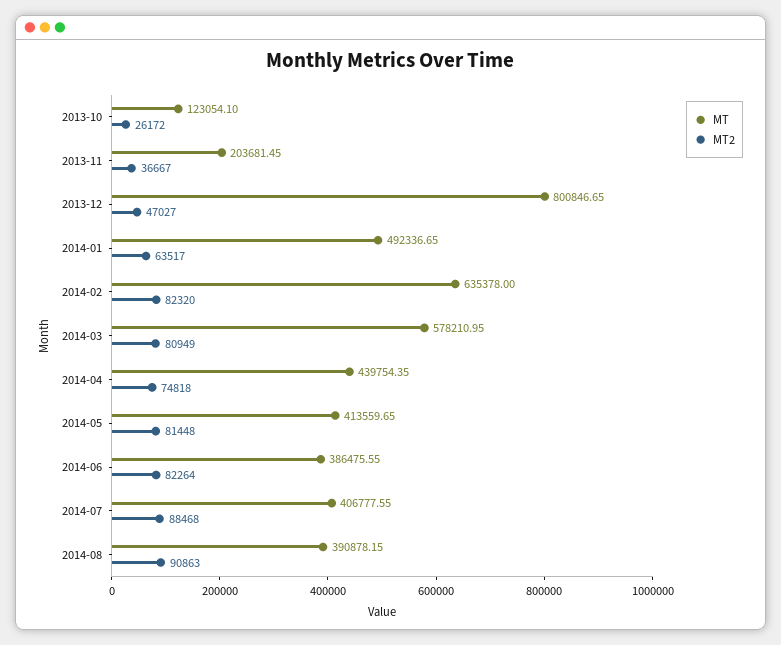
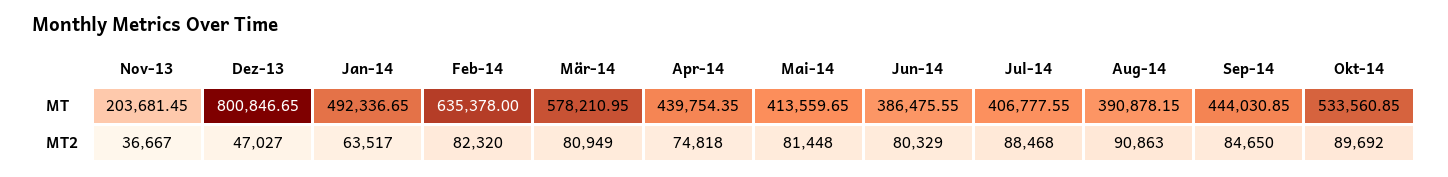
MT, 2013-10: 123054.1 -> none
MT2, 2013-10: 26172 -> none
MT2, 2014-06: 82264 -> 80329
MT, Sep-14: none -> 444030.85
MT, Okt-14: none -> 533560.85
MT2, Sep-14: none -> 84650
MT2, Okt-14: none -> 89692

